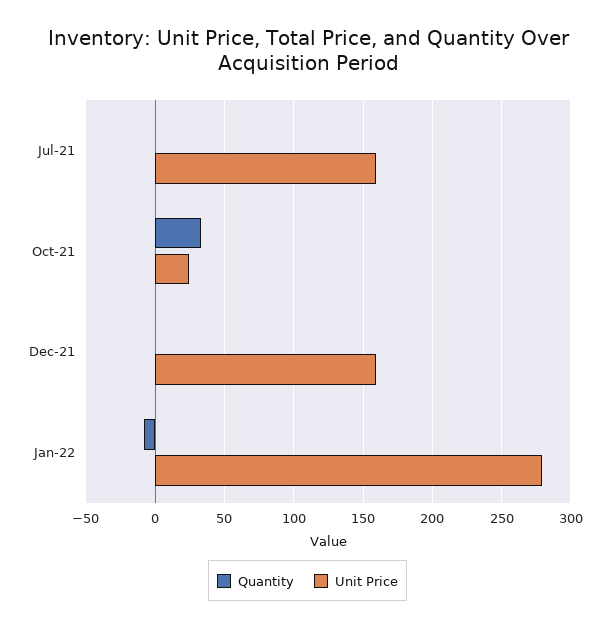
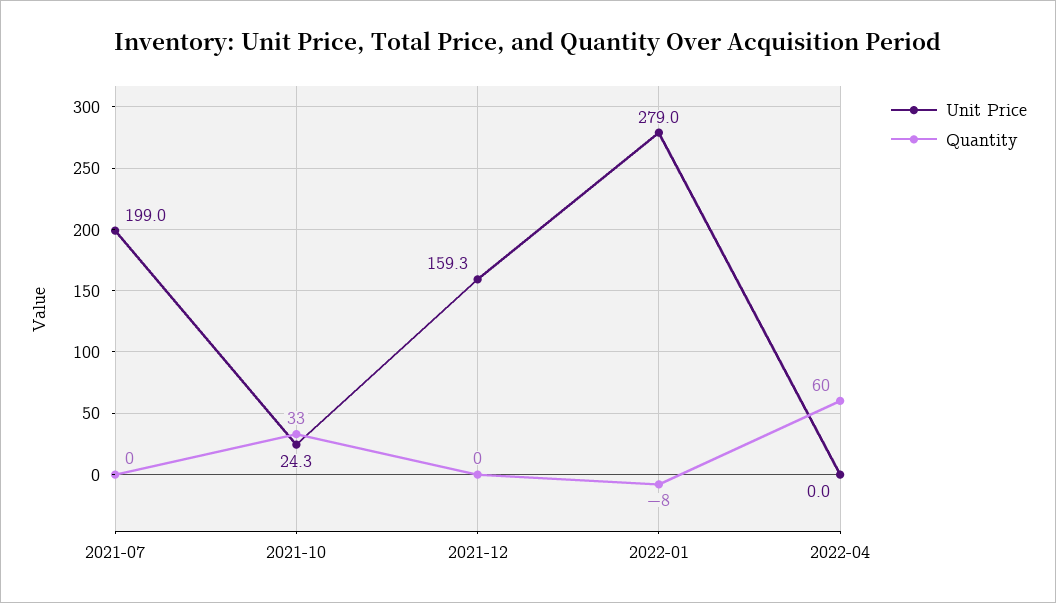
Unit Price, Jul-21: 160 -> 199
Unit Price, 2022-04: none -> 0
Quantity, 2022-04: none -> 60

